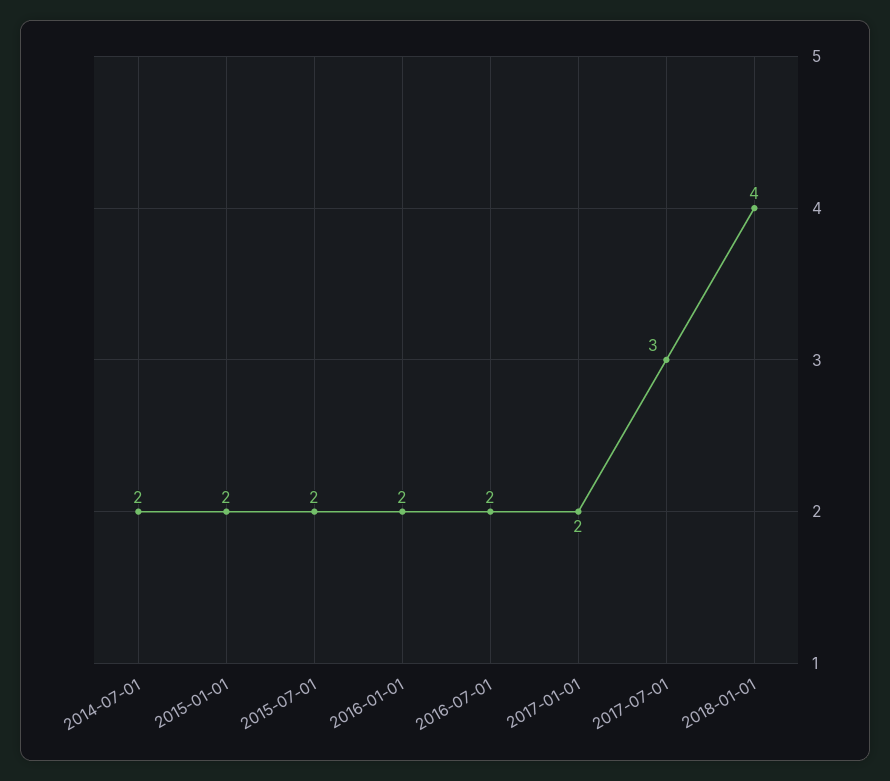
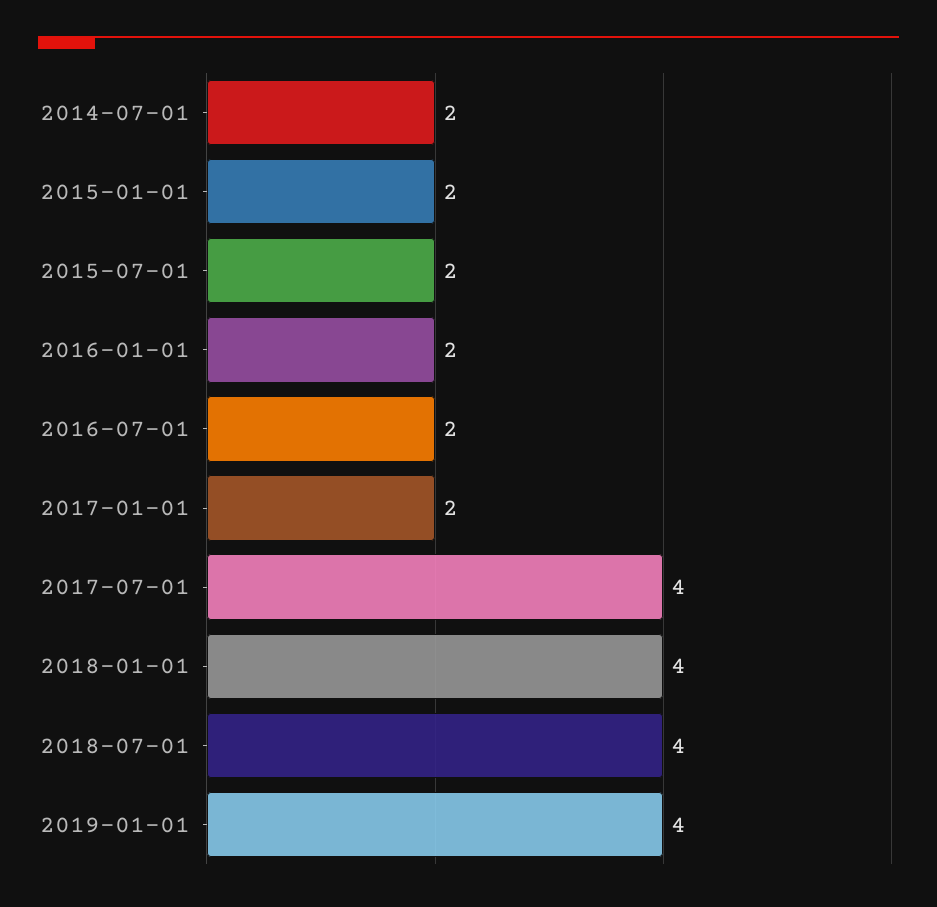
2017-07-01: 3 -> 4
2018-07-01: none -> 4
2019-01-01: none -> 4

